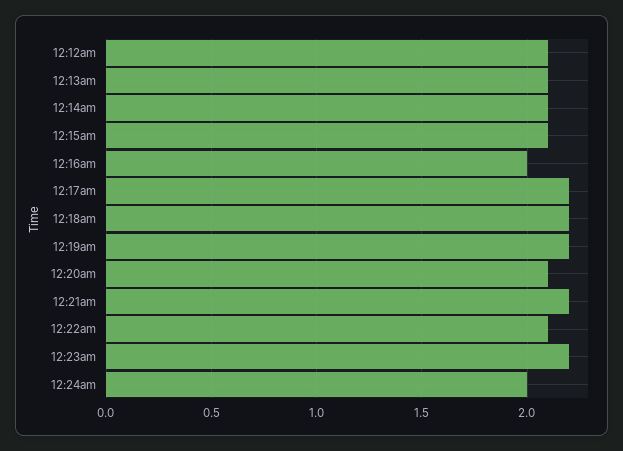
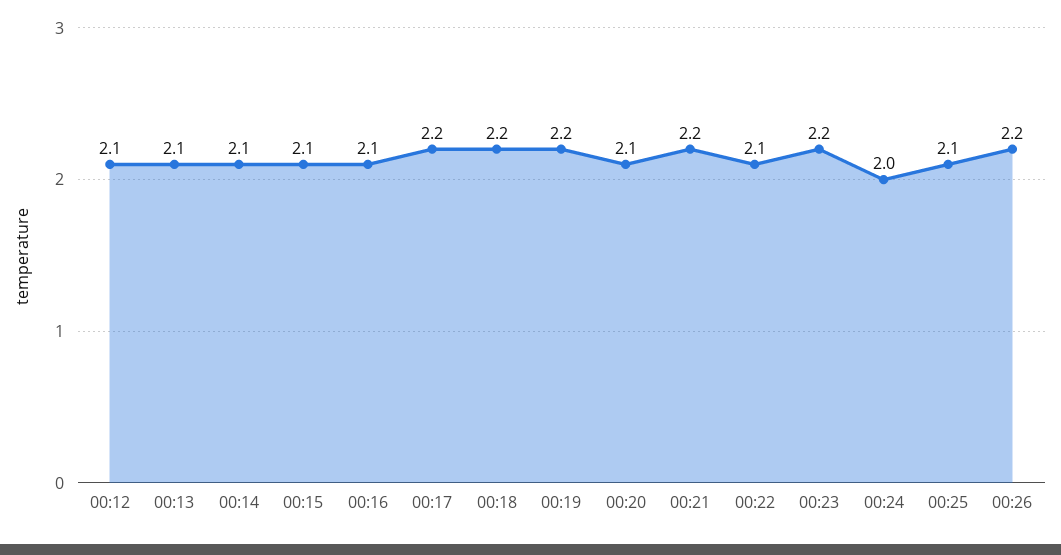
12:16am: 2 -> 2.1
00:25: none -> 2.1
00:26: none -> 2.2

